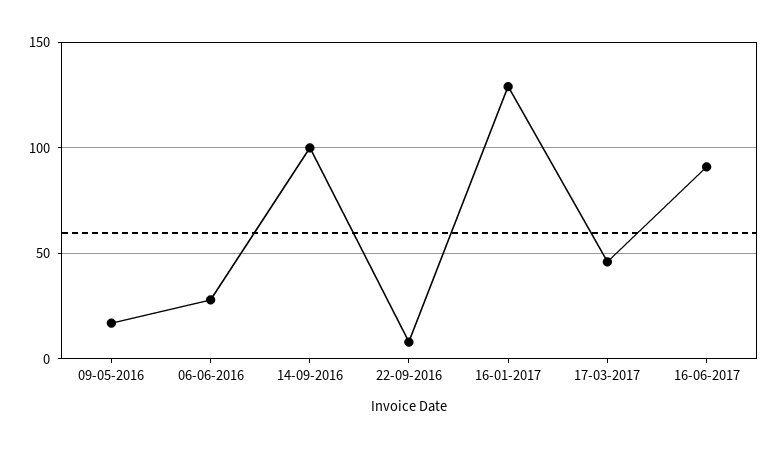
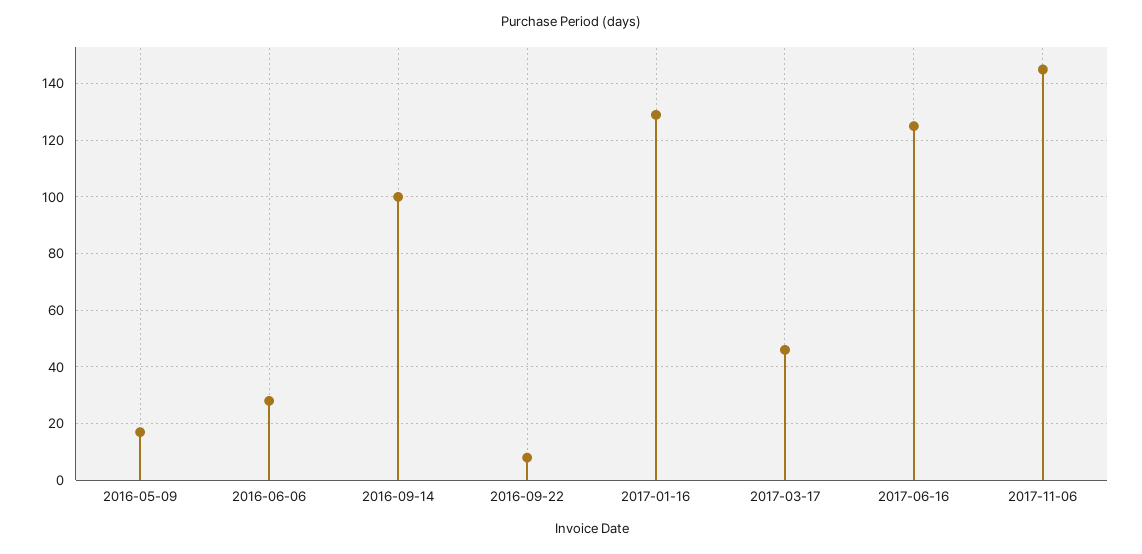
16-06-2017: 90 -> 125
2017-11-06: none -> 145

